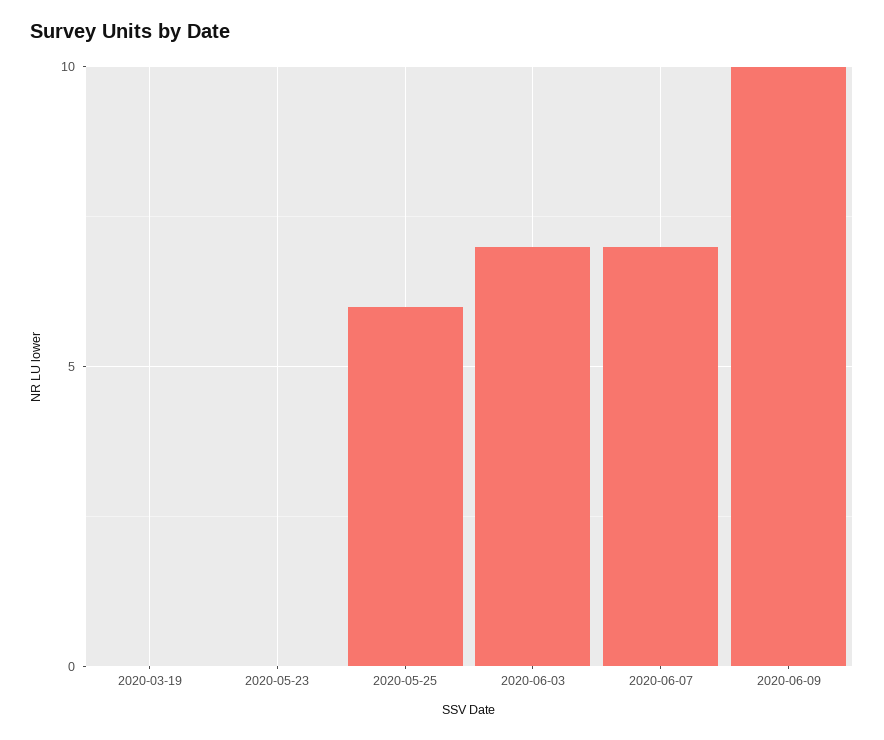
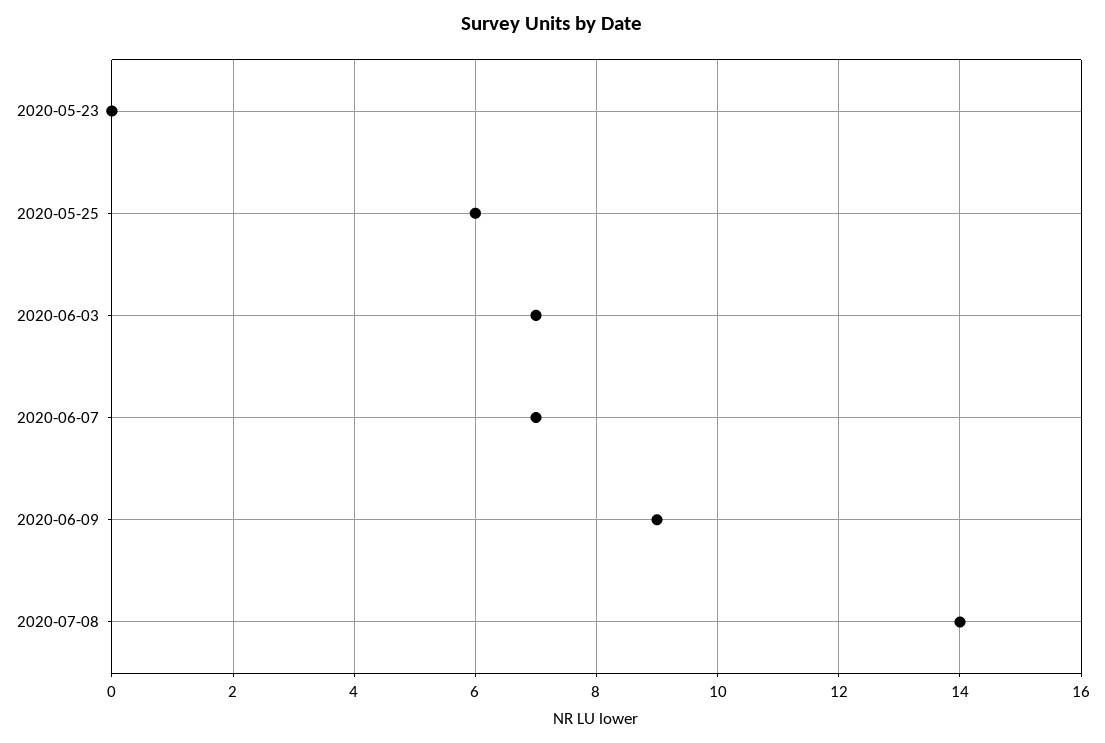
2020-03-19: 0 -> none
2020-06-09: 10 -> 9
2020-07-08: none -> 14

